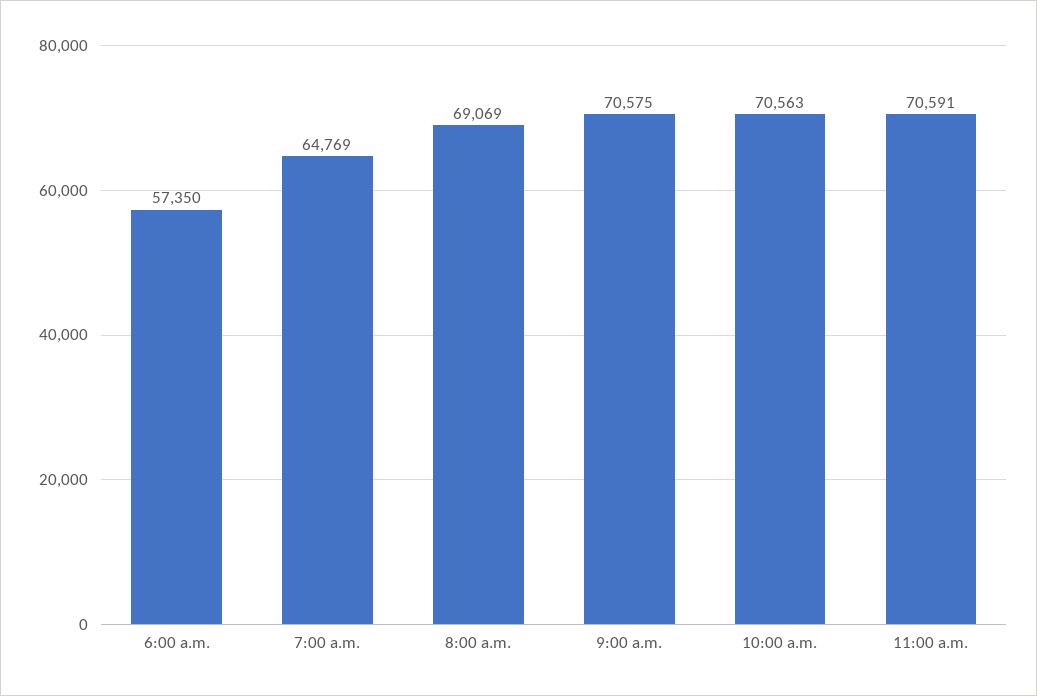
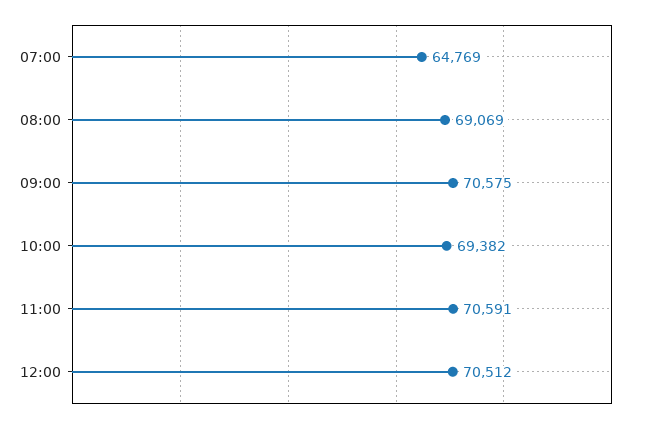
6:00 a.m.: 57350 -> none
10:00 a.m.: 70563 -> 69382
12:00: none -> 70512

